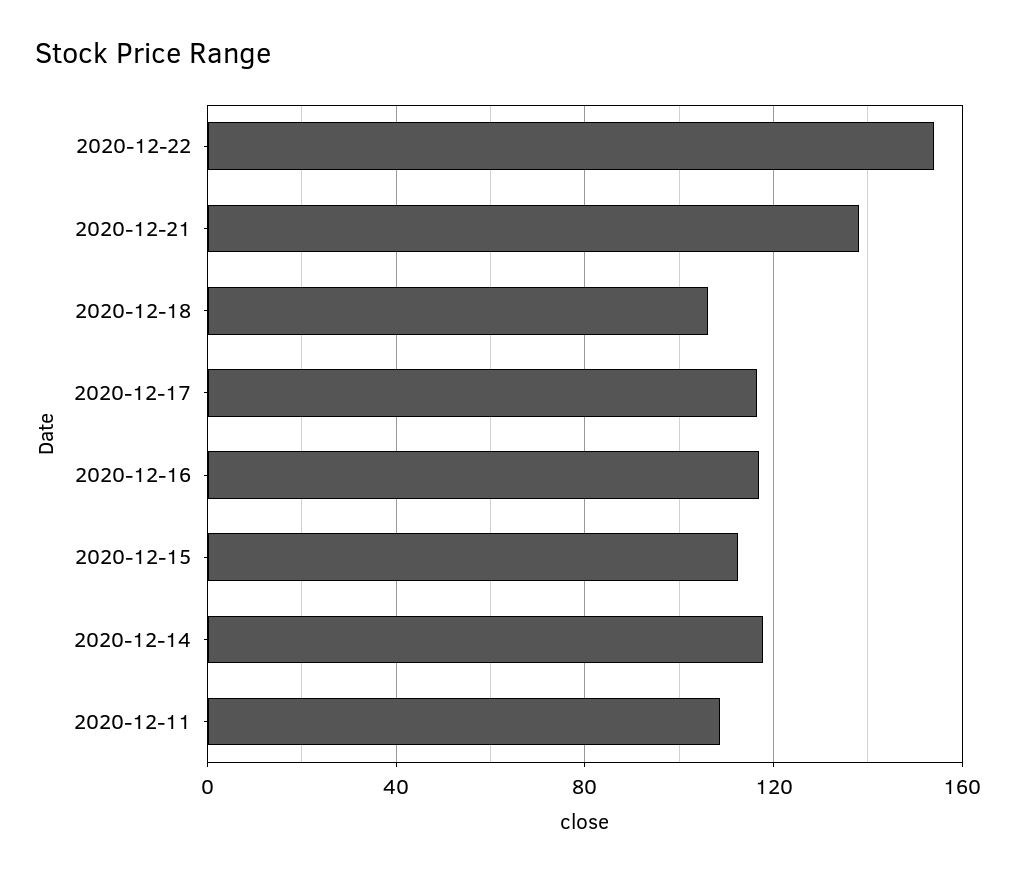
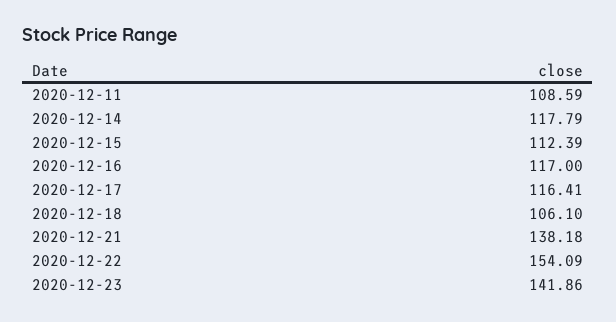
2020-12-23: none -> 141.86

